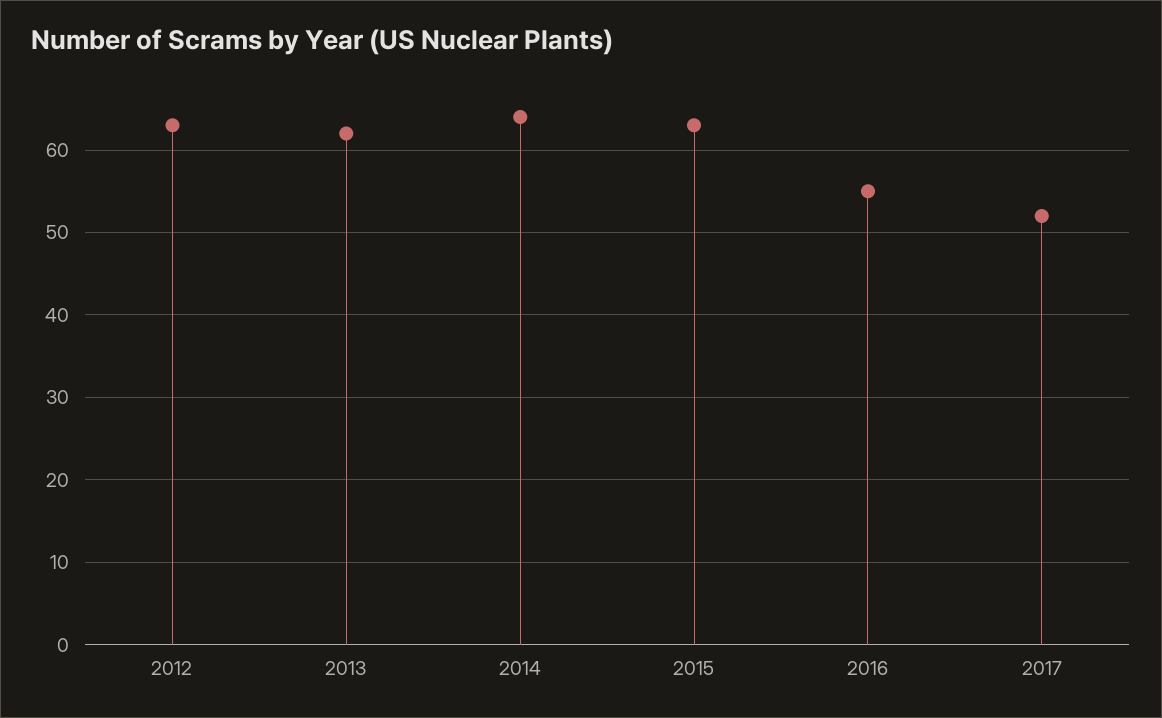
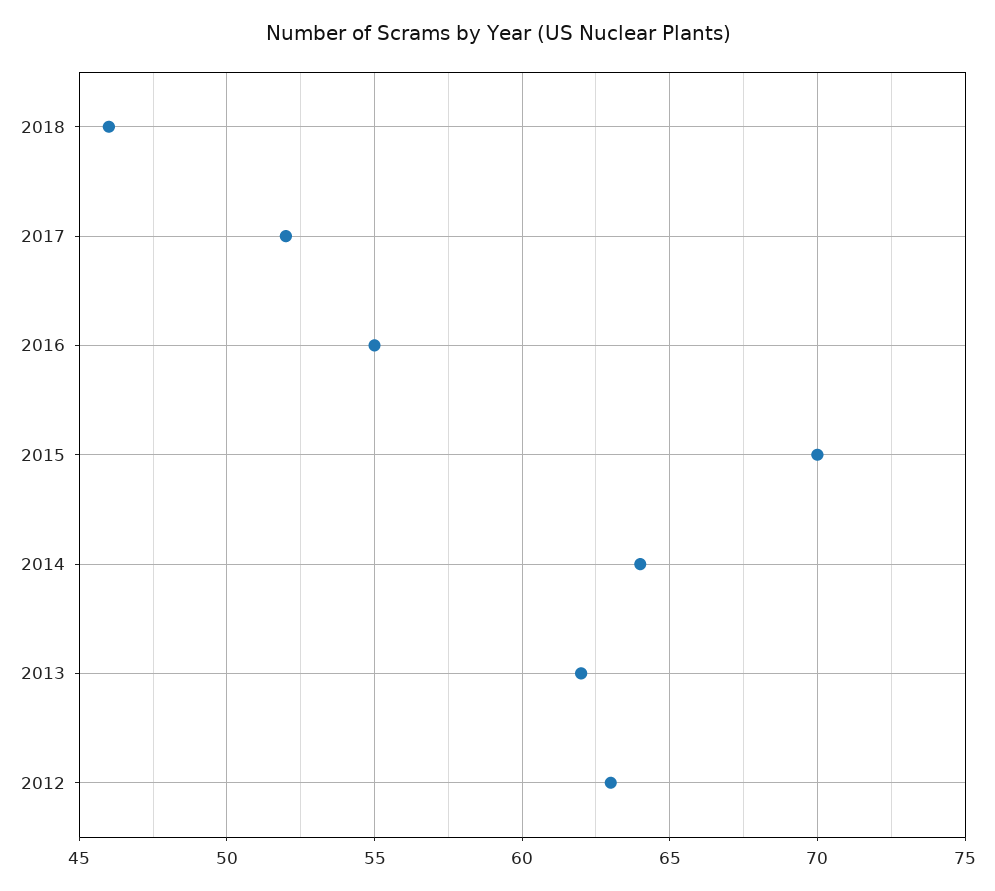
2015: 63 -> 70
2018: none -> 46

